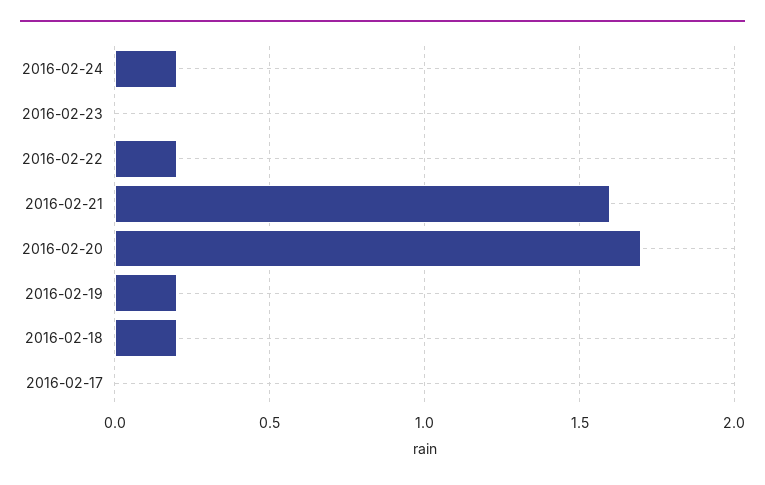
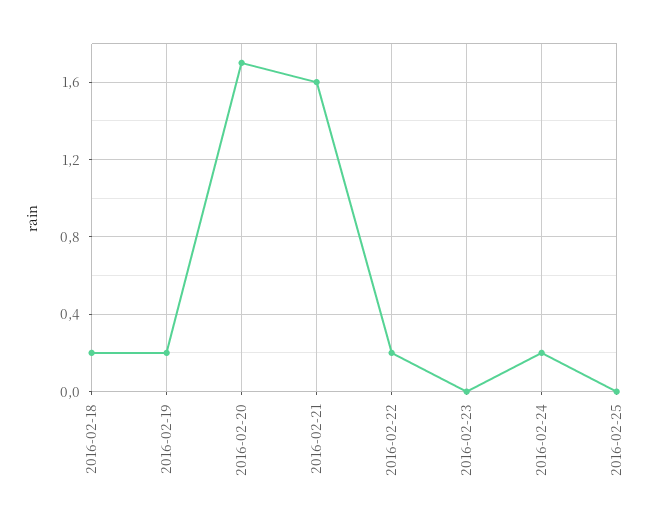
2016-02-17: 0 -> none
2016-02-25: none -> 0

